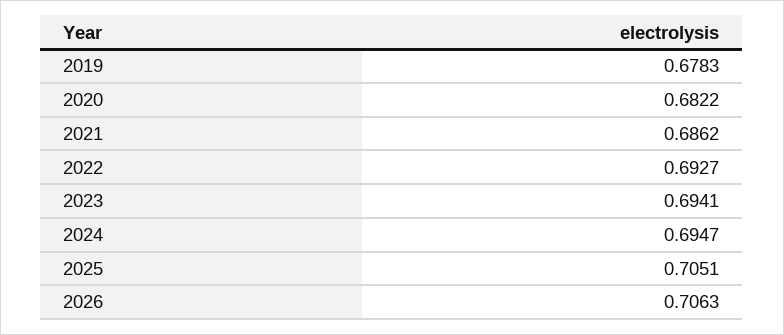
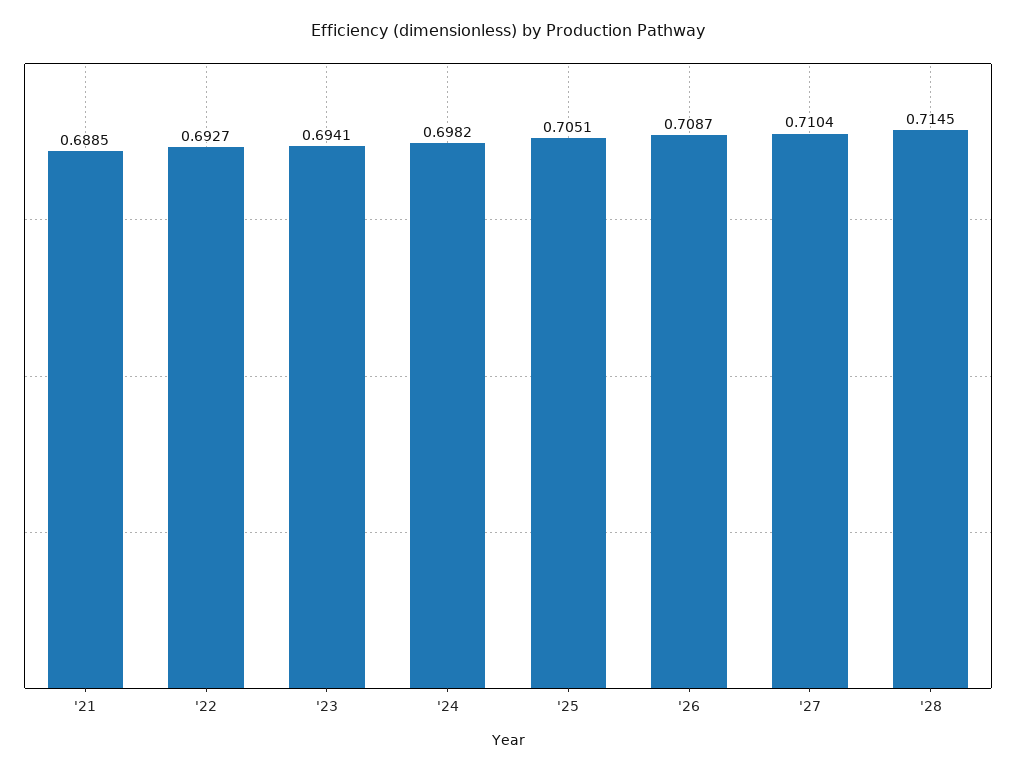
2019: 0.6783 -> none
2020: 0.6822 -> none
2021: 0.6862 -> 0.6885
2024: 0.6947 -> 0.6982
2026: 0.7063 -> 0.7087
'27: none -> 0.7104
'28: none -> 0.7145

